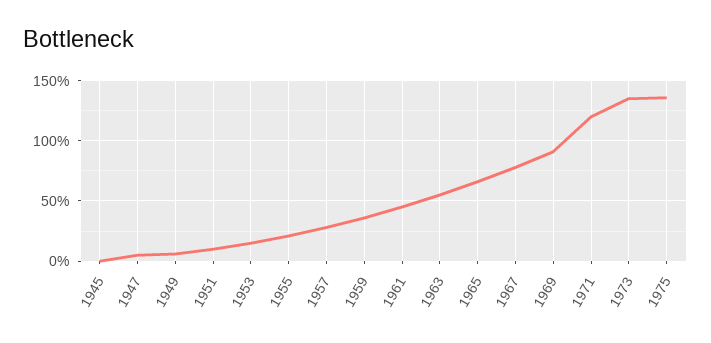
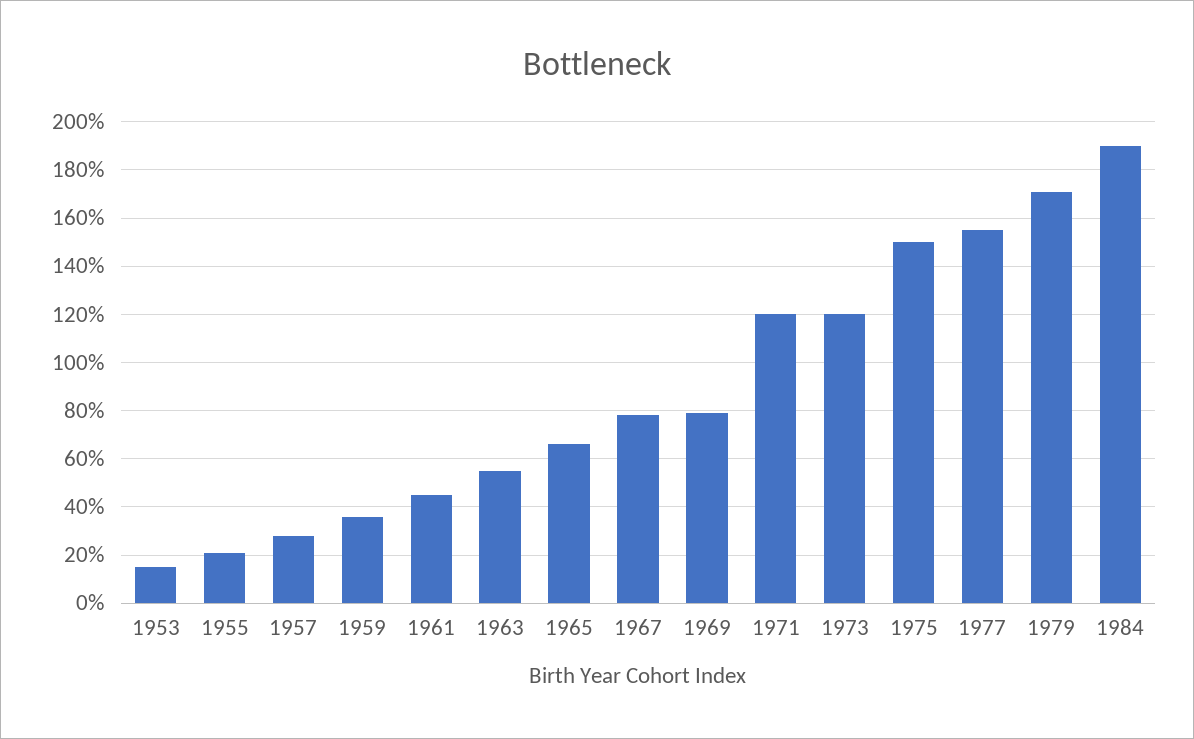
1945: 0 -> none
1947: 5 -> none
1949: 5 -> none
1951: 10 -> none
1969: 90 -> 80
1973: 135 -> 120
1975: 135 -> 150
1977: none -> 155
1979: none -> 170
1984: none -> 190

